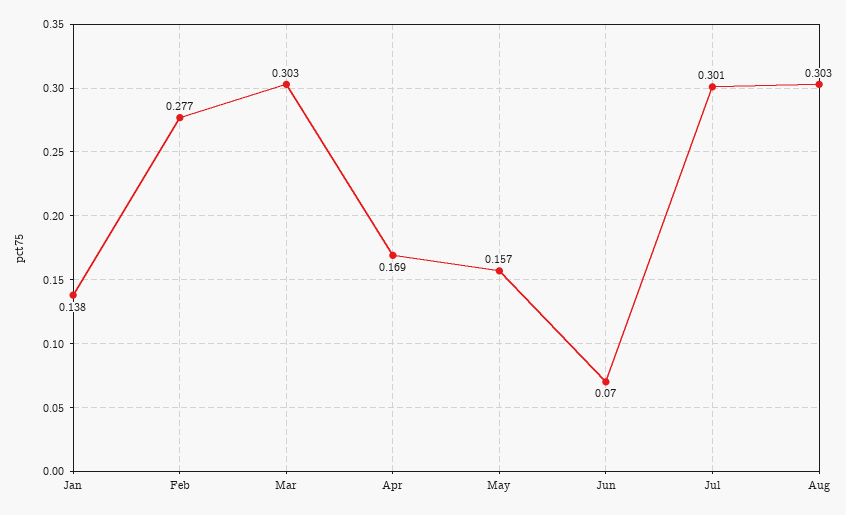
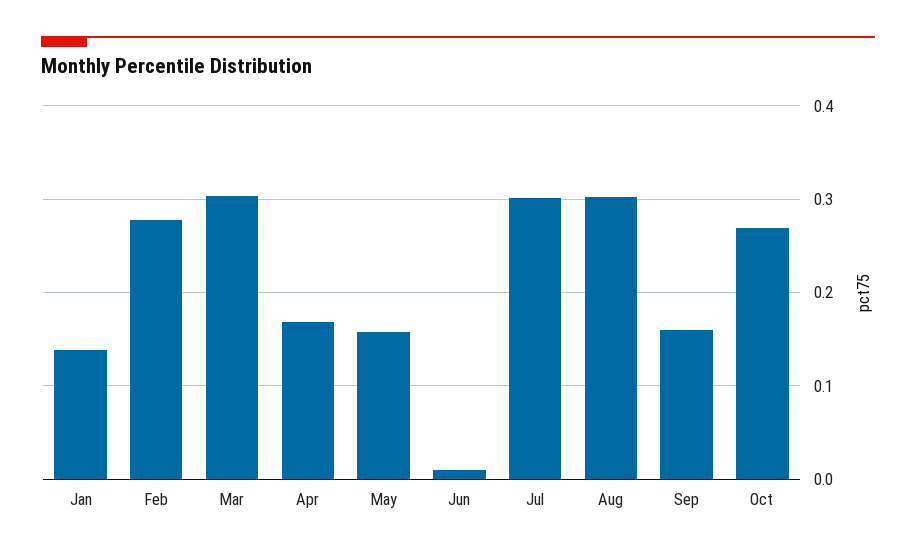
Jun: 0.07 -> 0.01
Sep: none -> 0.16
Oct: none -> 0.27

